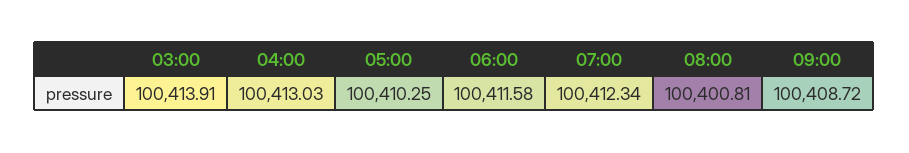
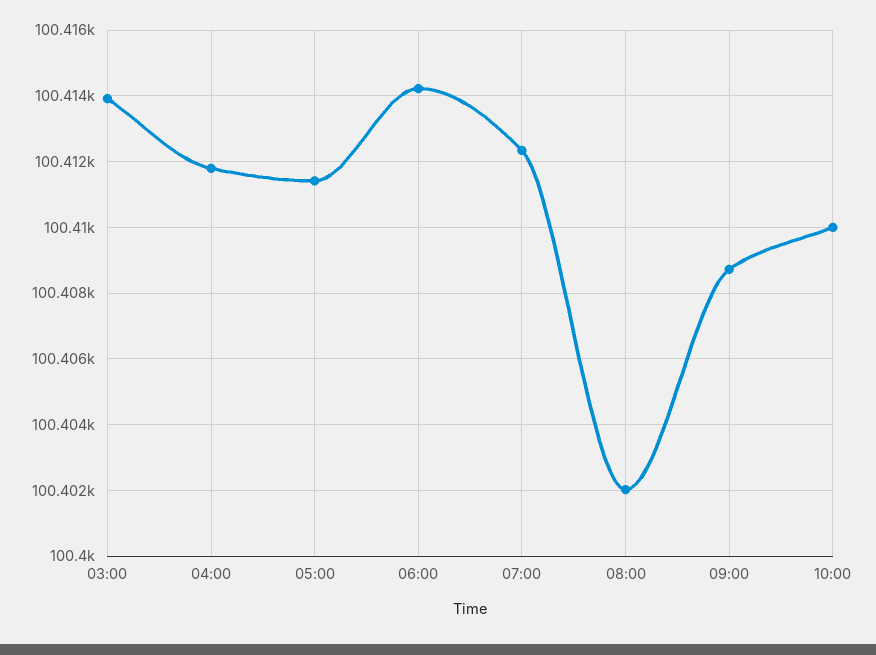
04:00: 100413.03 -> 100411.8
05:00: 100410.25 -> 100411.4
06:00: 100411.58 -> 100414.2
08:00: 100400.81 -> 100402
10:00: none -> 100410

